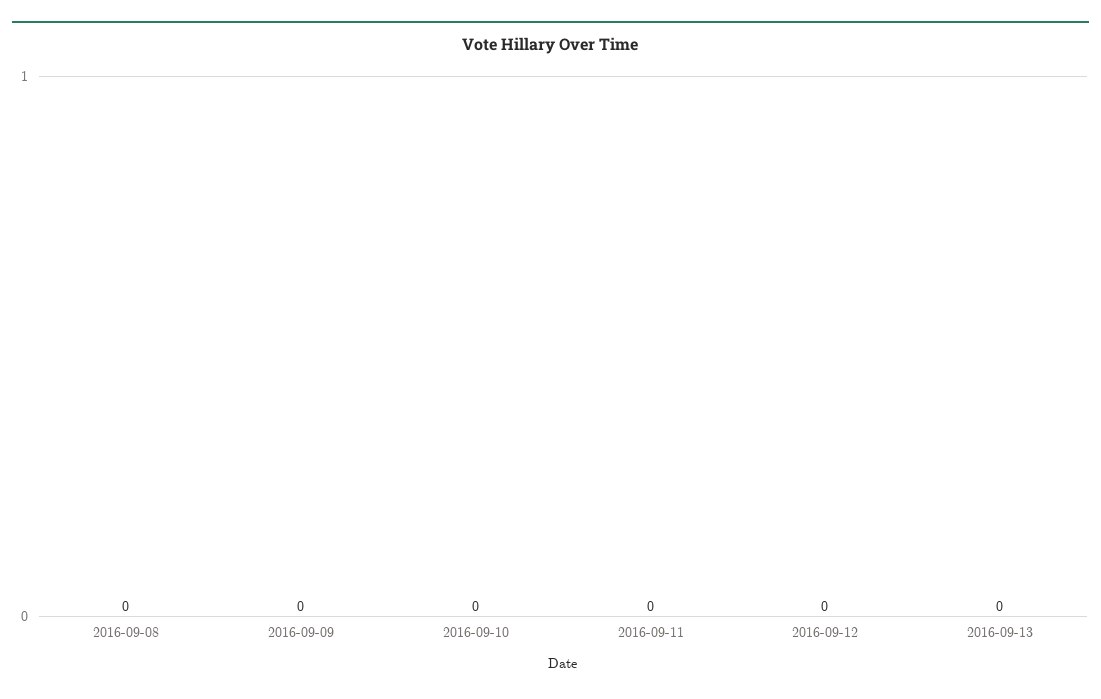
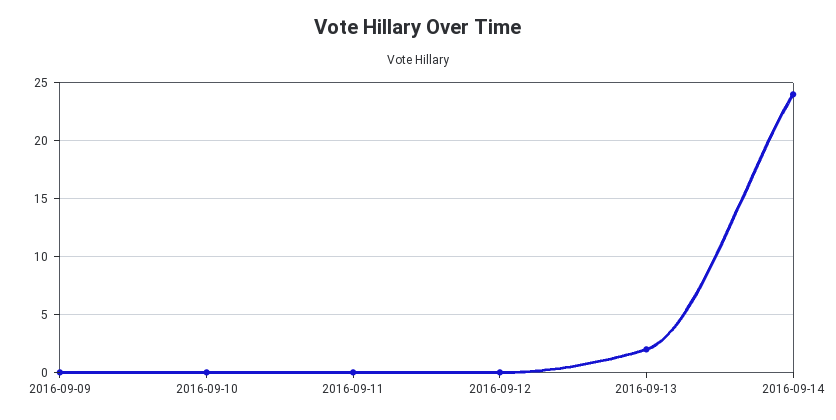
2016-09-08: 0 -> none
2016-09-13: 0 -> 2
2016-09-14: none -> 24

